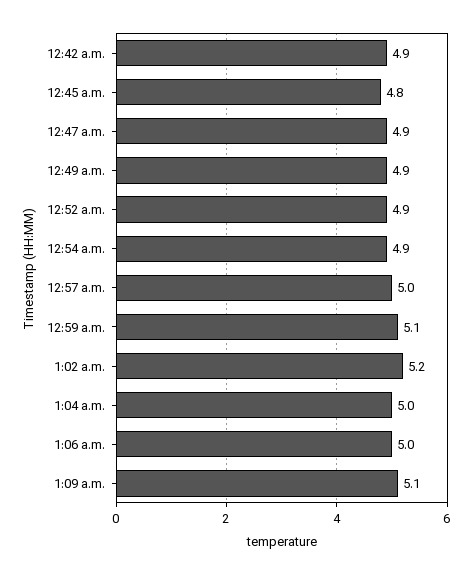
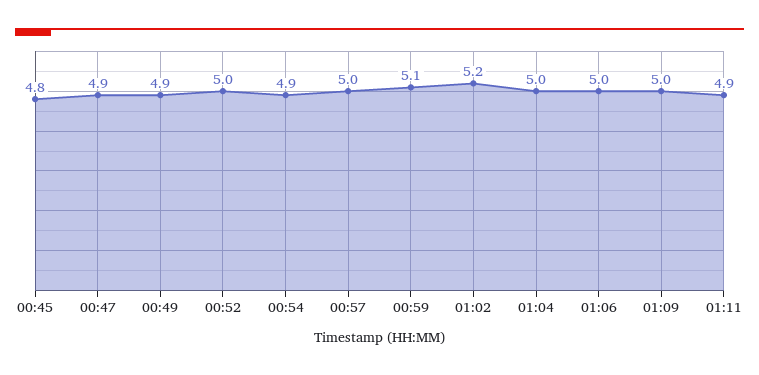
12:42 a.m.: 4.9 -> none
12:52 a.m.: 4.9 -> 5
1:09 a.m.: 5.1 -> 5
01:11: none -> 4.9

